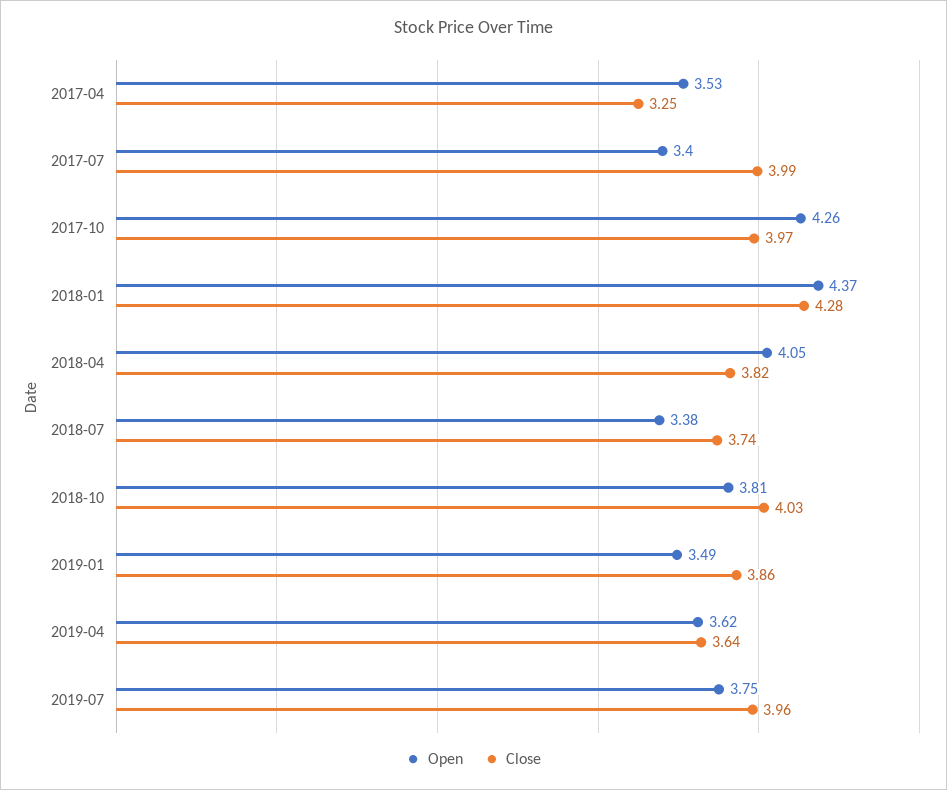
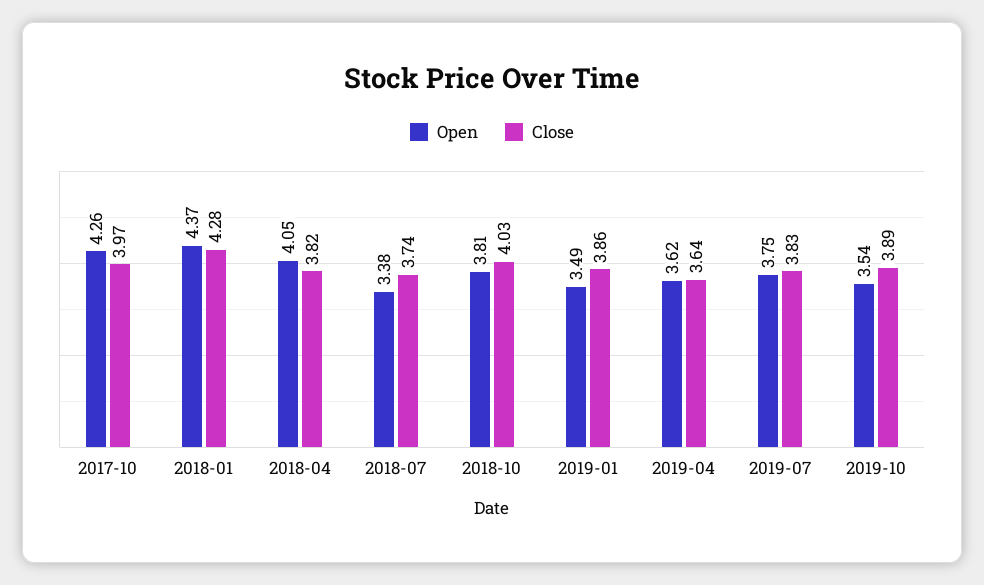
Open, 2017-04: 3.53 -> none
Close, 2017-04: 3.25 -> none
Open, 2017-07: 3.4 -> none
Close, 2017-07: 3.99 -> none
Close, 2019-07: 3.96 -> 3.83
Open, 2019-10: none -> 3.54
Close, 2019-10: none -> 3.89

